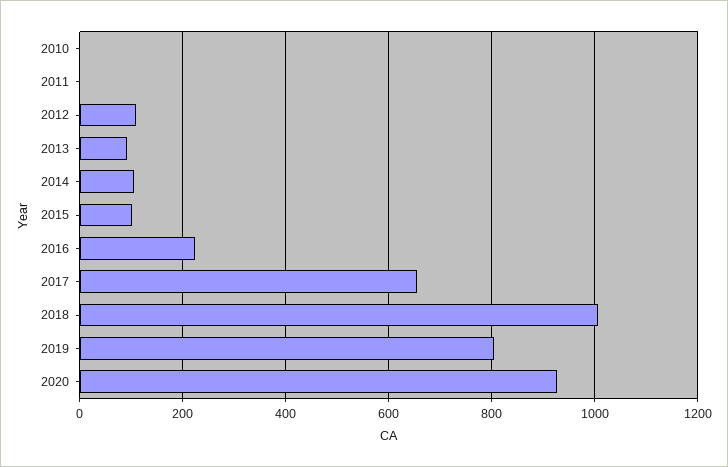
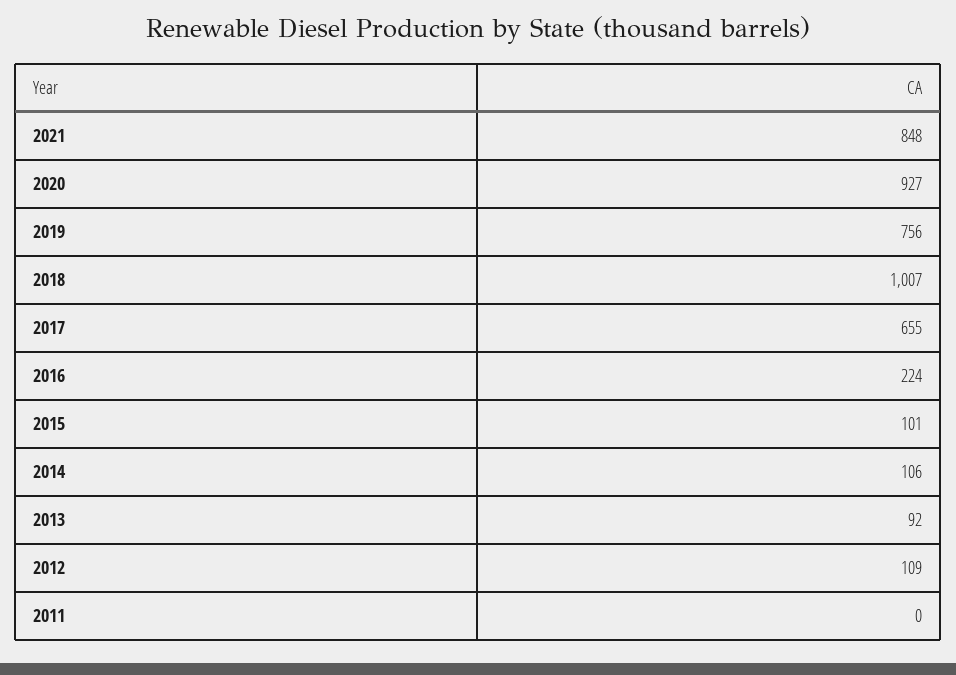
2010: 0 -> none
2019: 800 -> 756
2021: none -> 848

